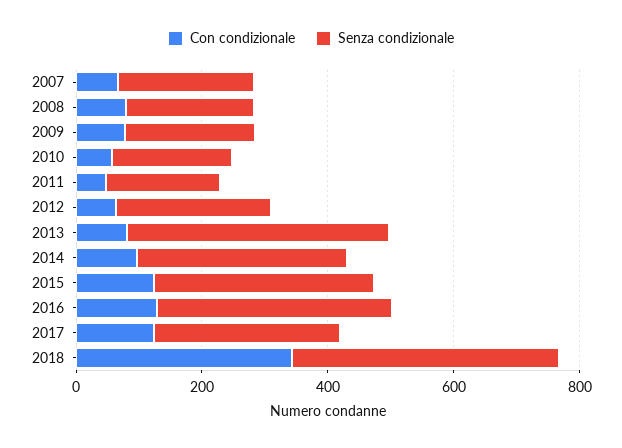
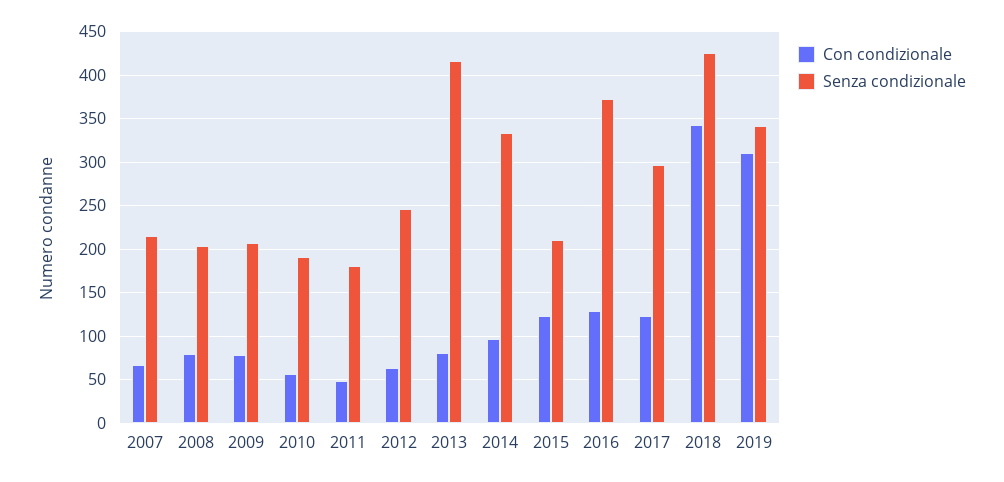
Senza condizionale, 2015: 350 -> 210
Con condizionale, 2019: none -> 310
Senza condizionale, 2019: none -> 340

